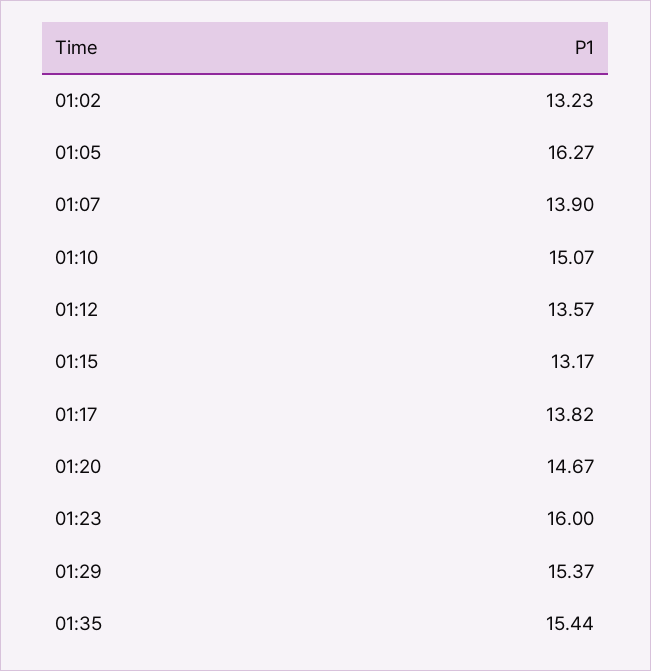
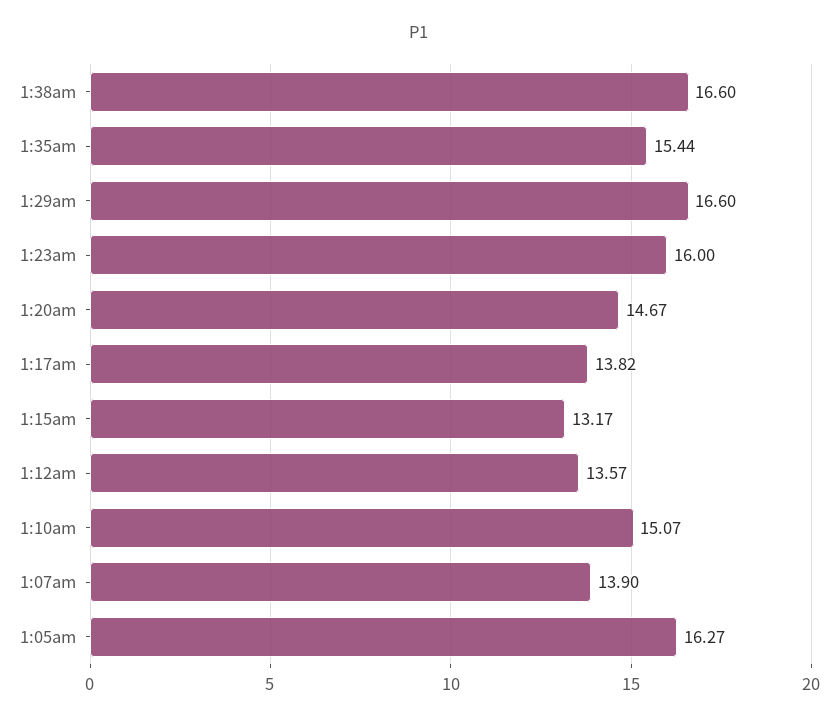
01:02: 13.23 -> none
01:29: 15.37 -> 16.6
1:38am: none -> 16.6

